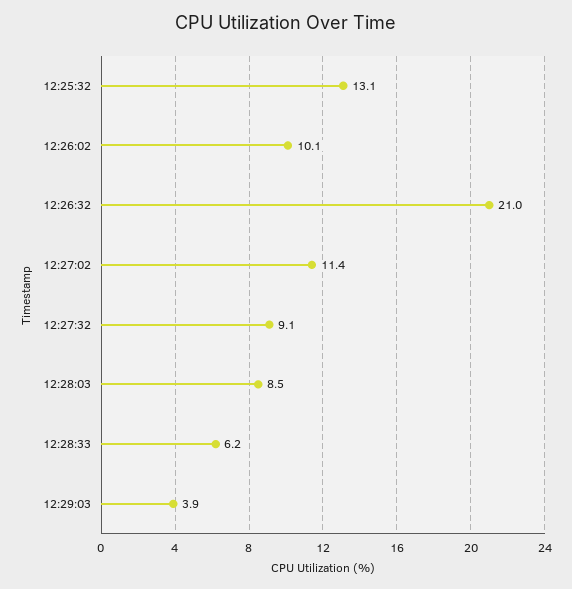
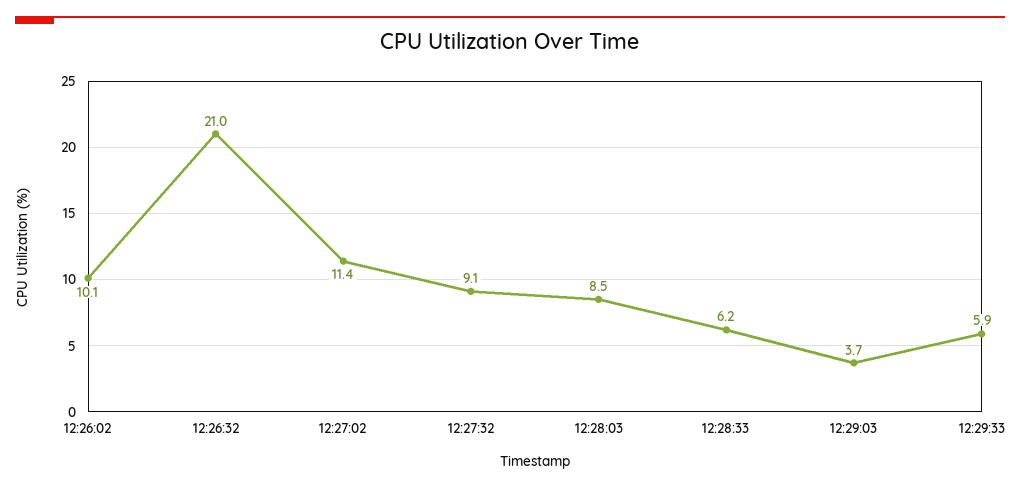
12:25:32: 13.1 -> none
12:29:03: 3.9 -> 3.7
12:29:33: none -> 5.9

